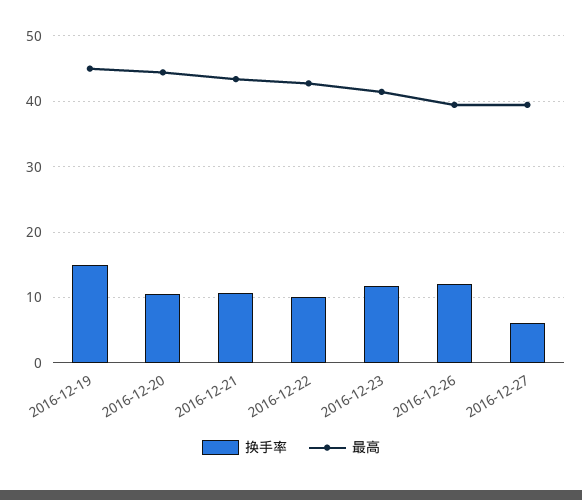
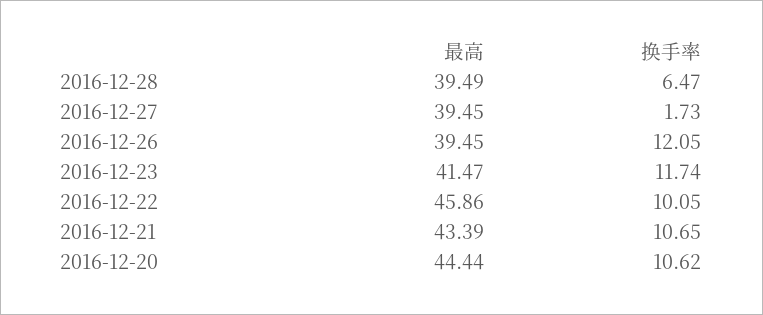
换手率, 2016-12-19: 15 -> none
最高, 2016-12-19: 45 -> none
最高, 2016-12-22: 43 -> 45.86
换手率, 2016-12-27: 6 -> 1.73
最高, 2016-12-28: none -> 39.49
换手率, 2016-12-28: none -> 6.47

